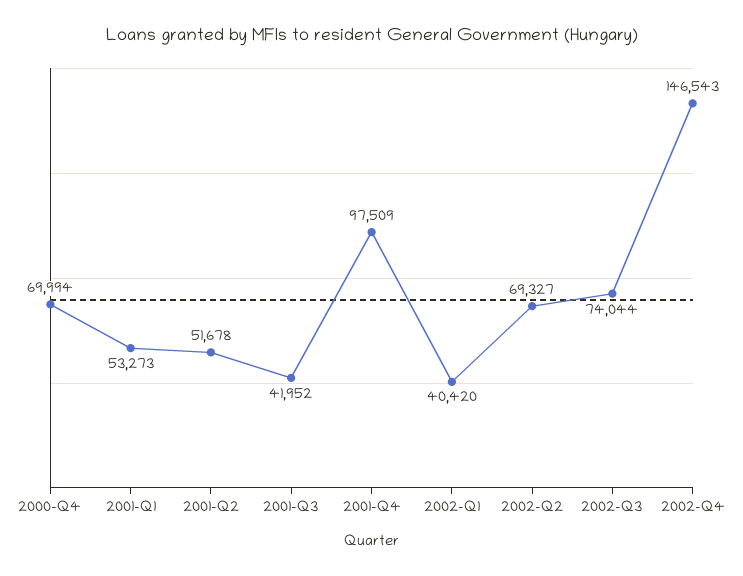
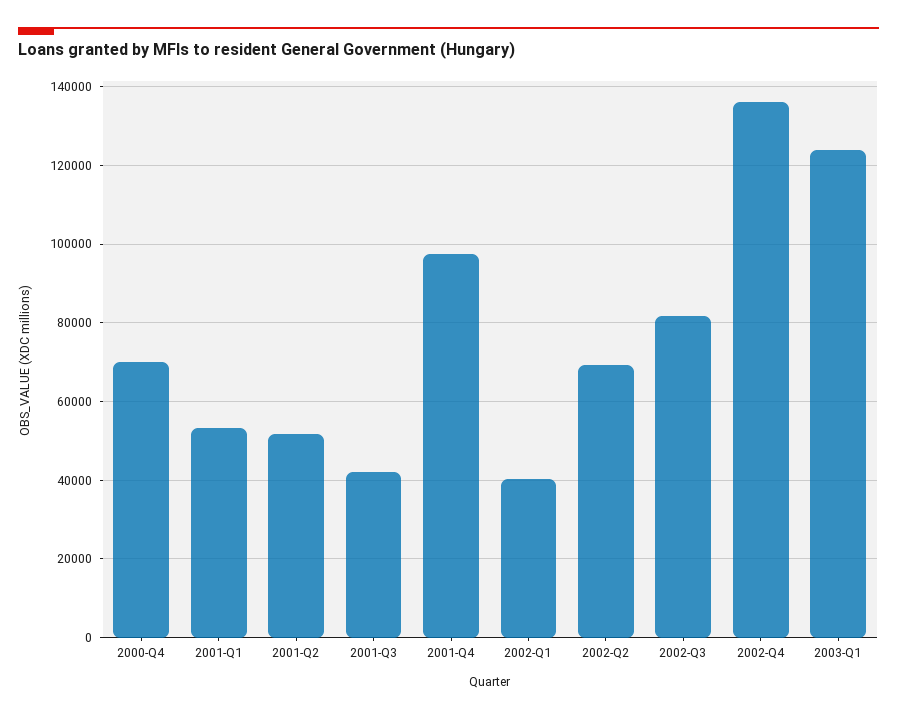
2002-Q3: 74044 -> 82000
2002-Q4: 146543 -> 136000
2003-Q1: none -> 124000

